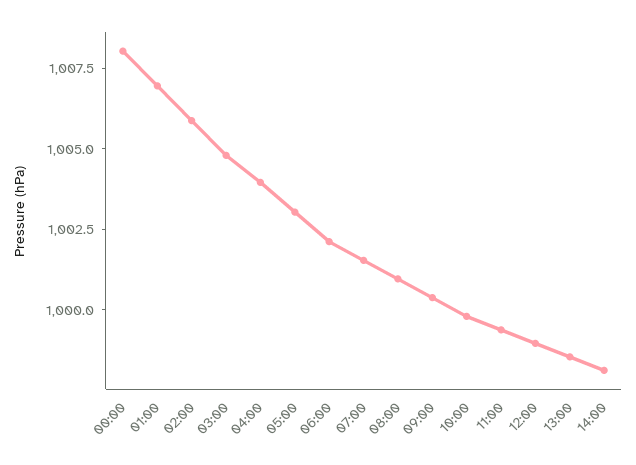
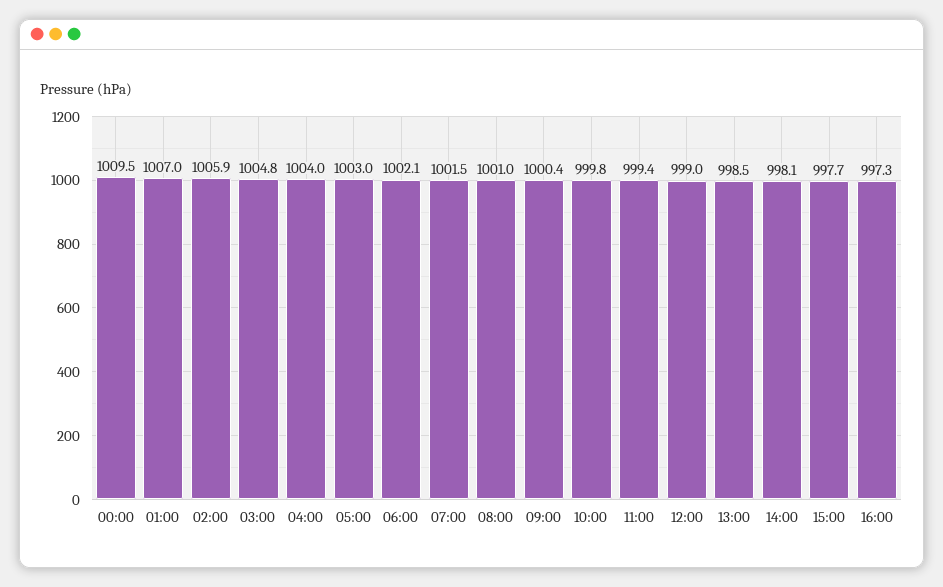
00:00: 1008 -> 1009.5
15:00: none -> 997.7
16:00: none -> 997.3

